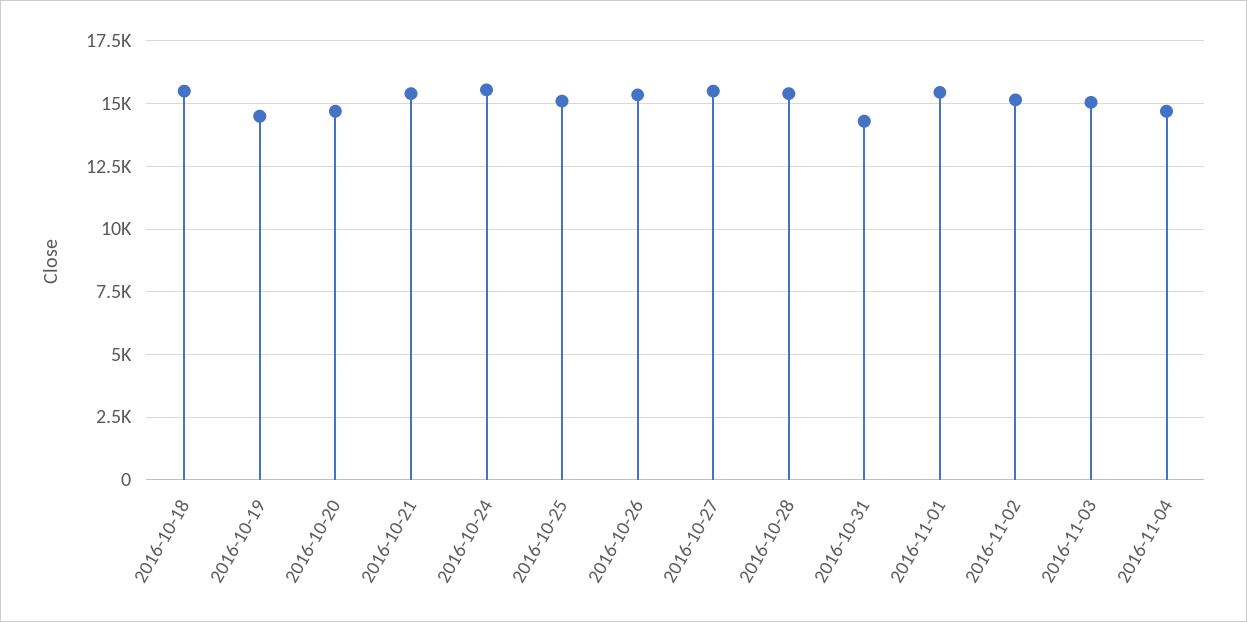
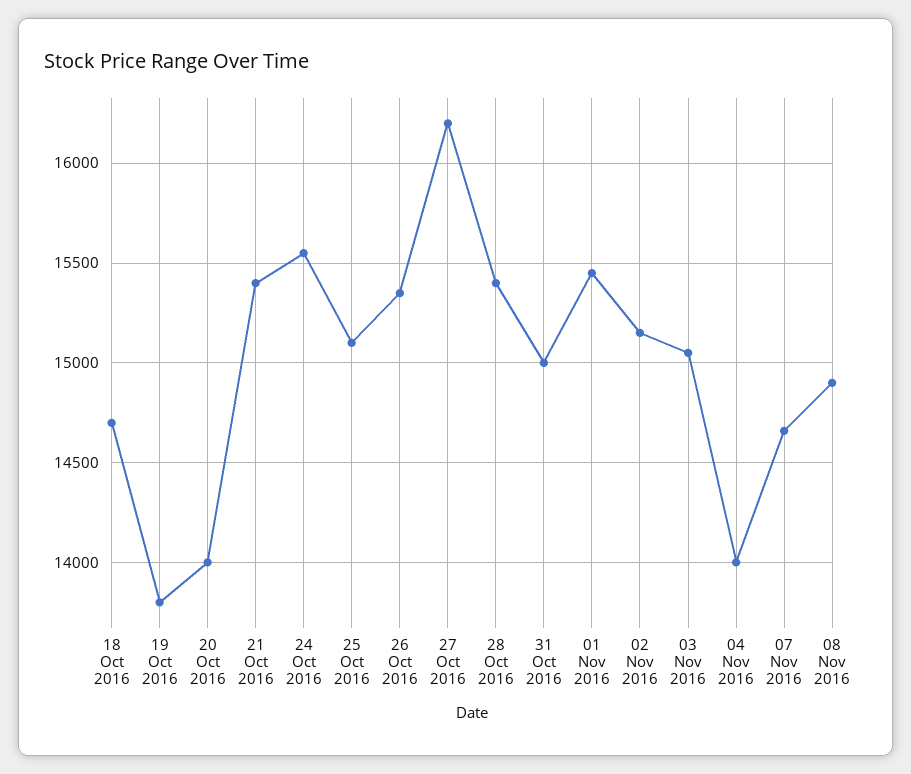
2016-10-18: 15500 -> 14700
2016-10-19: 14500 -> 13800
2016-10-20: 14750 -> 14000
2016-10-27: 15500 -> 16200
2016-10-31: 14250 -> 15000
2016-11-04: 14750 -> 14000
07 Nov 2016: none -> 14650
08 Nov 2016: none -> 14900

